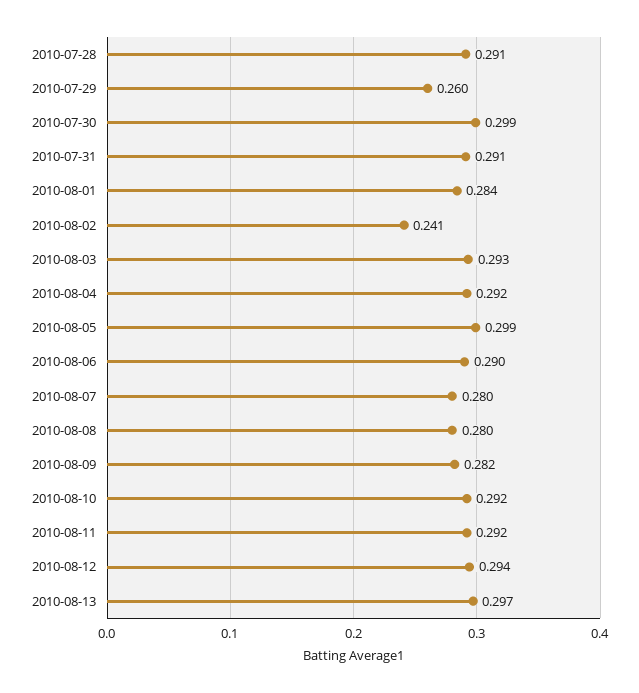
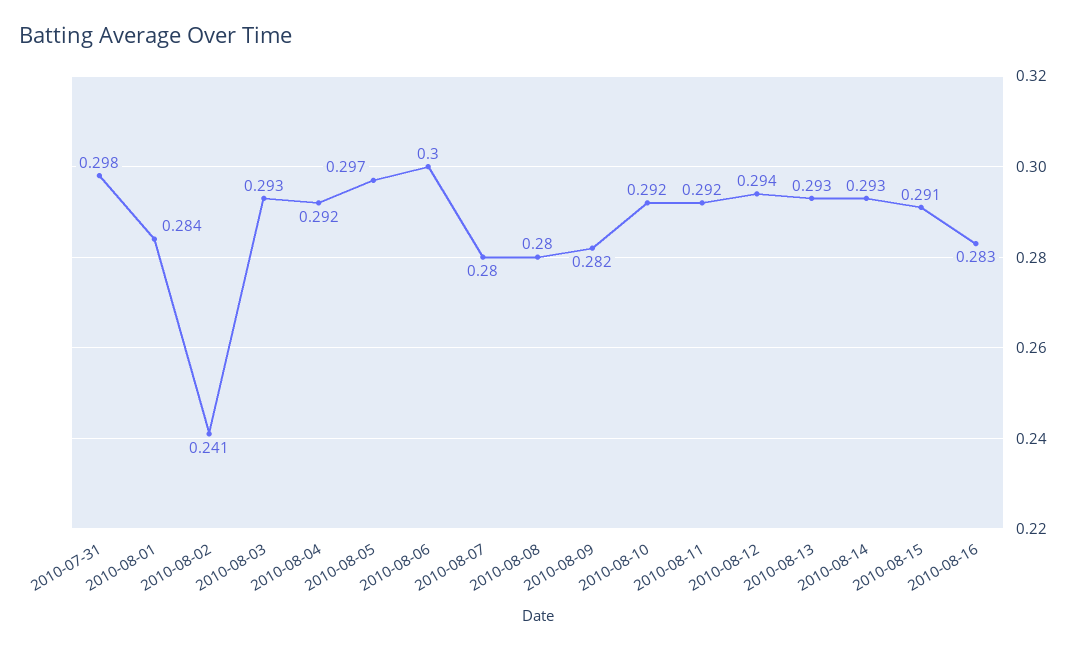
2010-07-28: 0.291 -> none
2010-07-29: 0.26 -> none
2010-07-30: 0.299 -> none
2010-07-31: 0.291 -> 0.298
2010-08-05: 0.299 -> 0.297
2010-08-06: 0.29 -> 0.3
2010-08-13: 0.297 -> 0.293
2010-08-14: none -> 0.293
2010-08-15: none -> 0.291
2010-08-16: none -> 0.283

